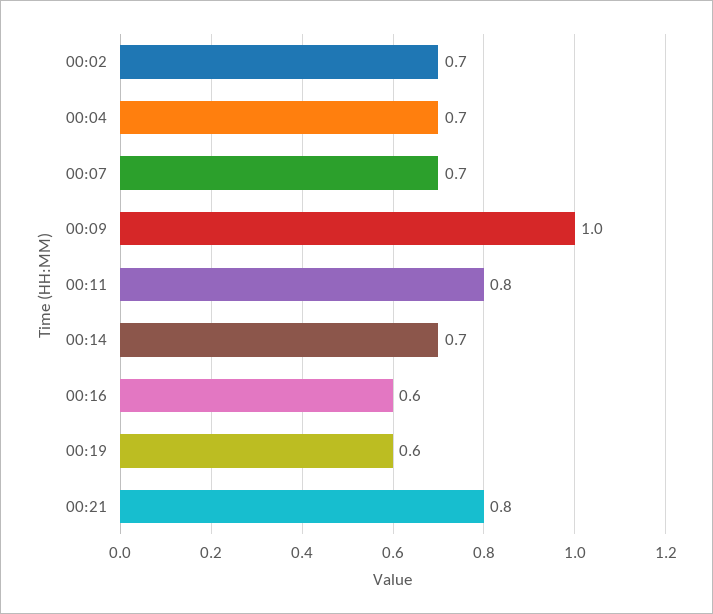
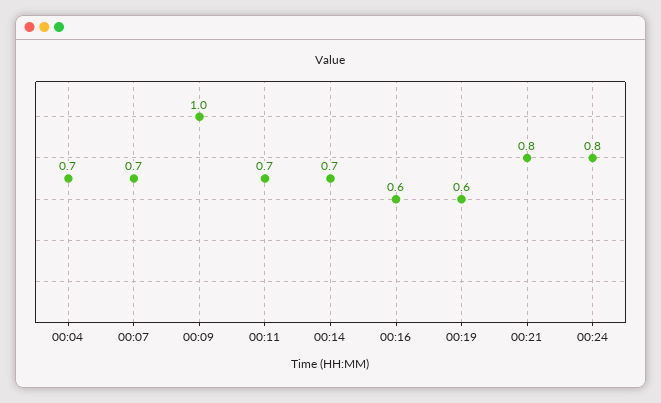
00:02: 0.7 -> none
00:11: 0.8 -> 0.7
00:24: none -> 0.8

